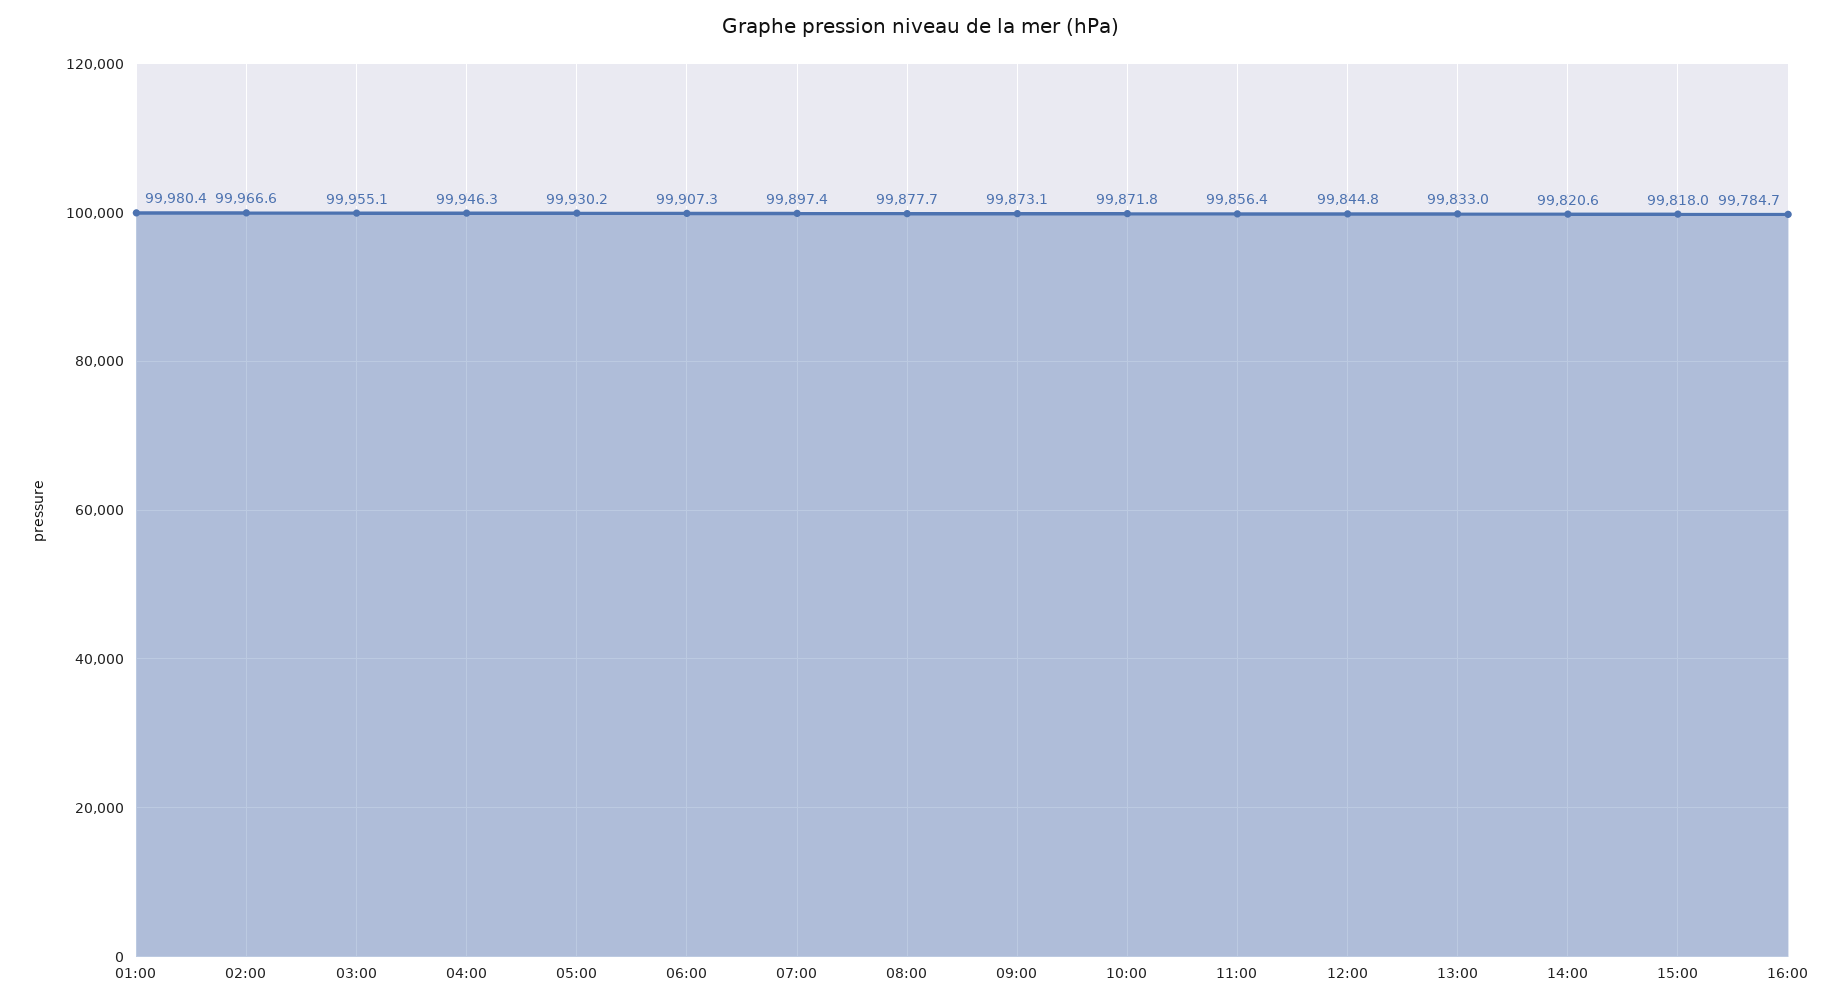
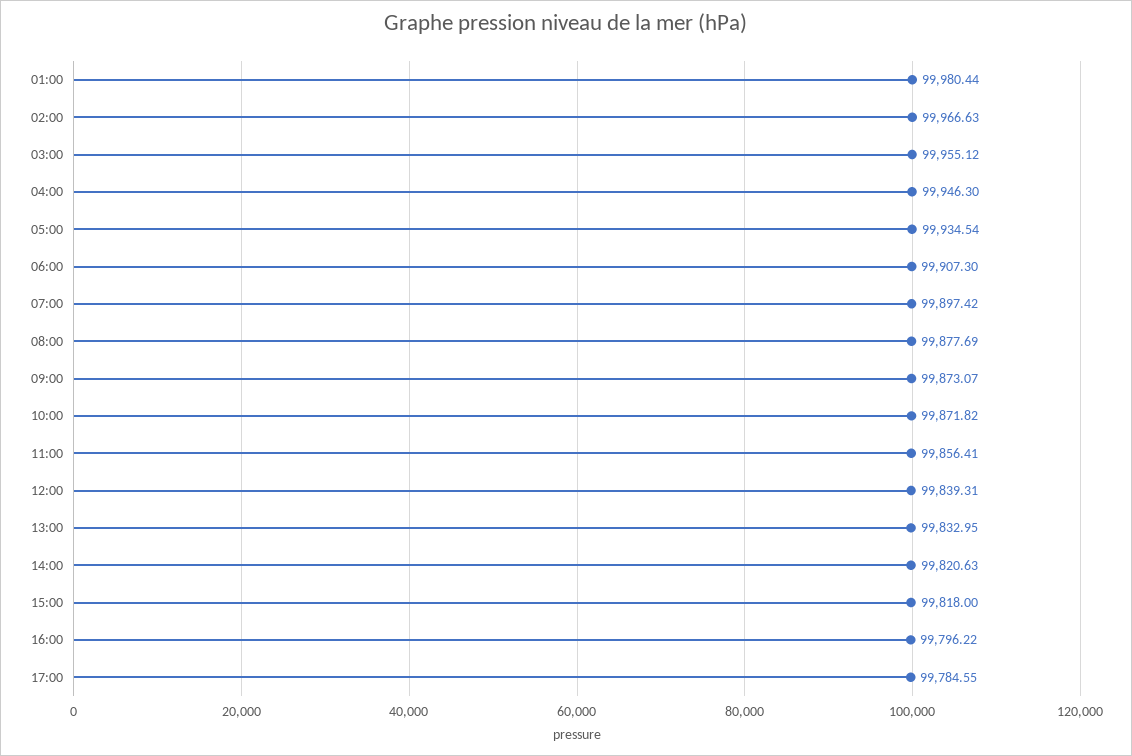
05:00: 99930.2 -> 99934.54
12:00: 99844.8 -> 99839.31
16:00: 99784.7 -> 99796.22
17:00: none -> 99784.55

